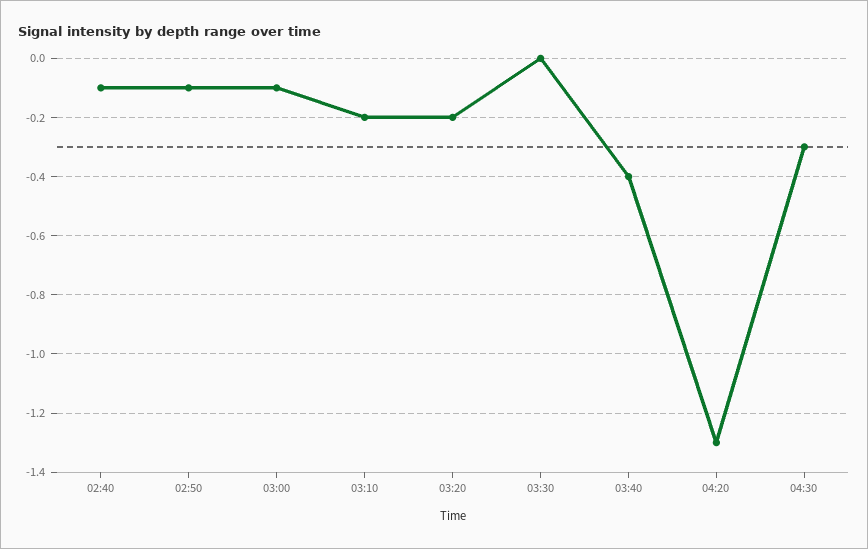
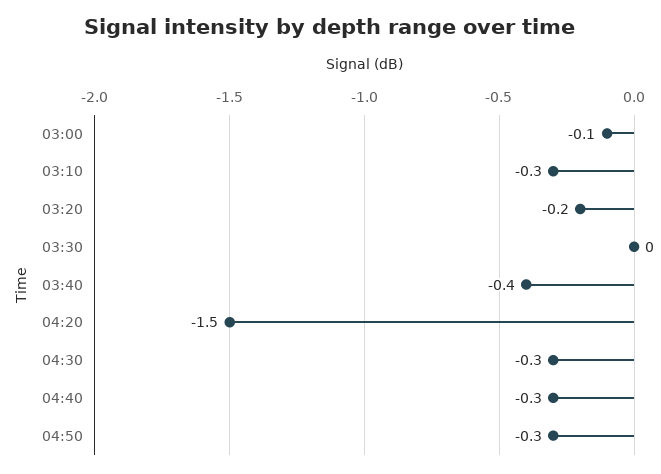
02:40: -0.1 -> none
02:50: -0.1 -> none
03:10: -0.2 -> -0.3
04:20: -1.3 -> -1.5
04:40: none -> -0.3
04:50: none -> -0.3

